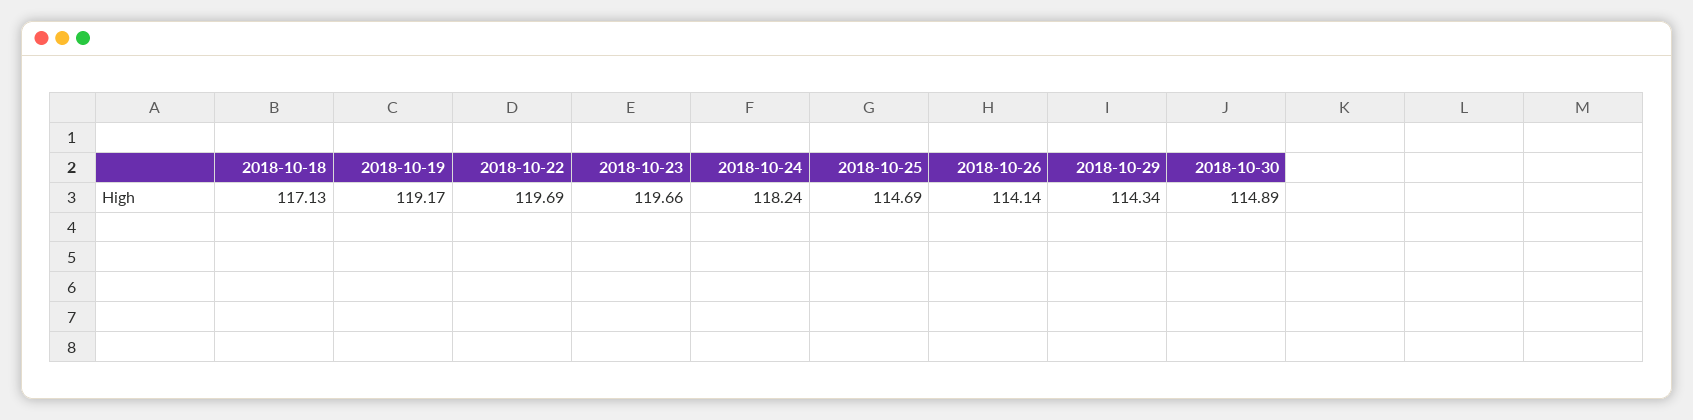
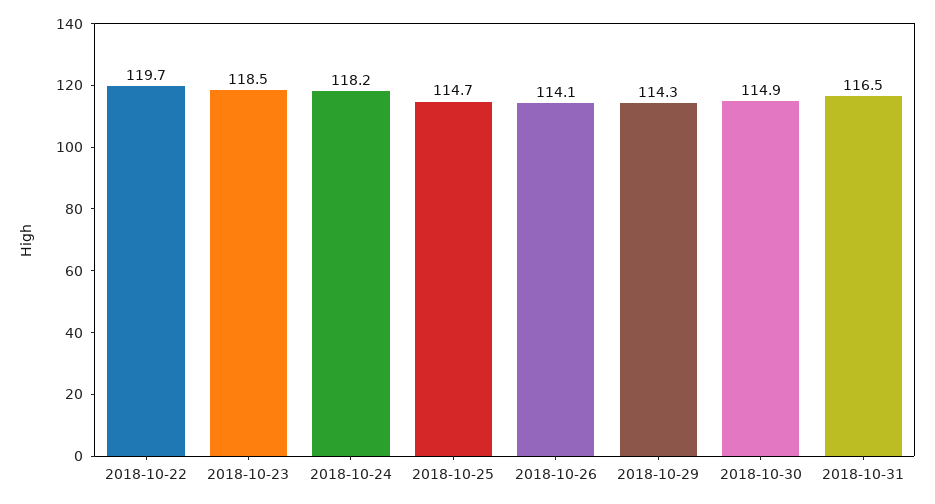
2018-10-18: 117.13 -> none
2018-10-19: 119.17 -> none
2018-10-23: 119.66 -> 118.5
2018-10-31: none -> 116.5

